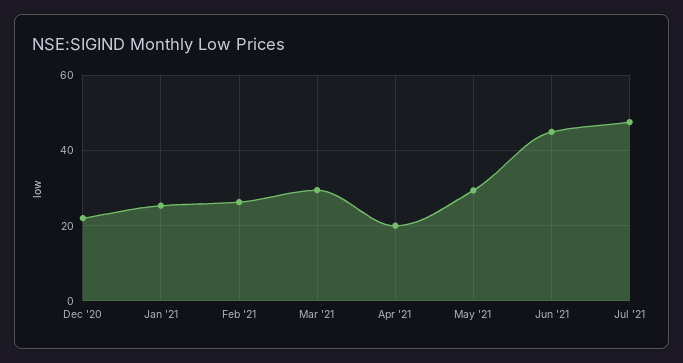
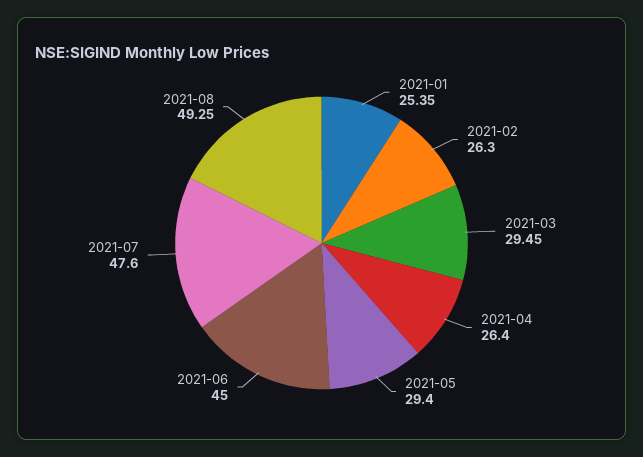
Dec '20: 22 -> none
Apr '21: 20 -> 26.4
2021-08: none -> 49.25

